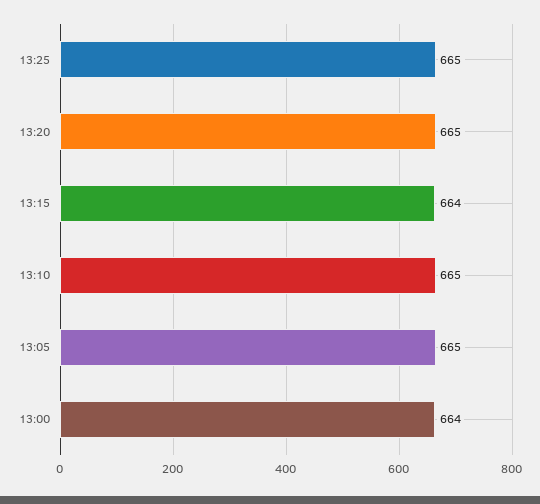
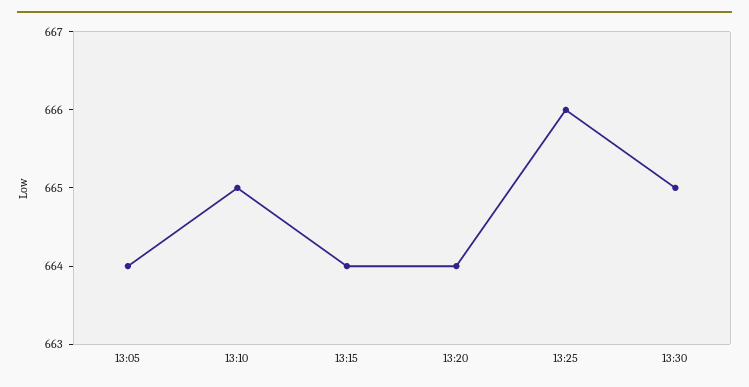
13:25: 665 -> 666
13:20: 665 -> 664
13:05: 665 -> 664
13:00: 664 -> none
13:30: none -> 665

